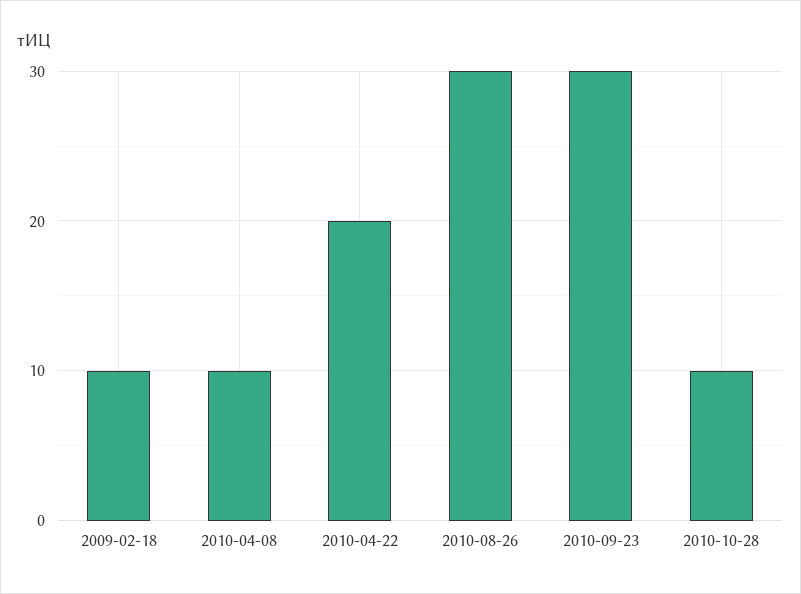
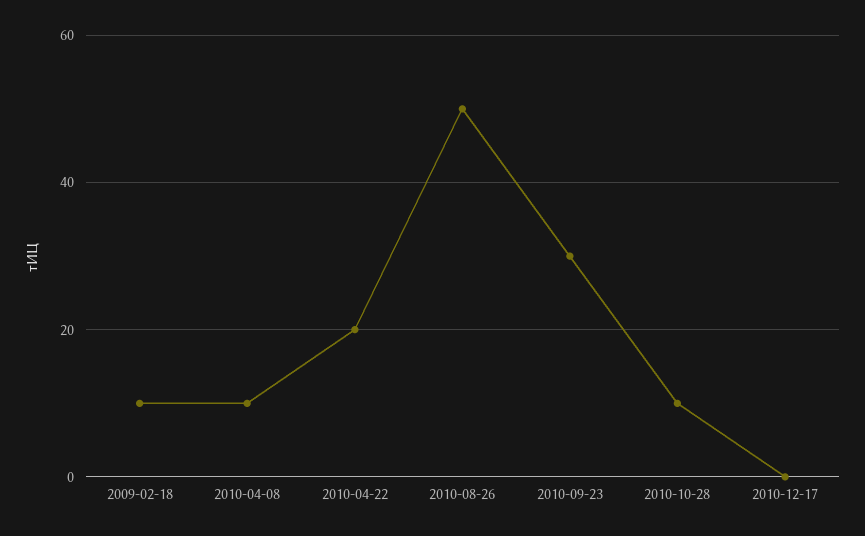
2010-08-26: 30 -> 50
2010-12-17: none -> 0

